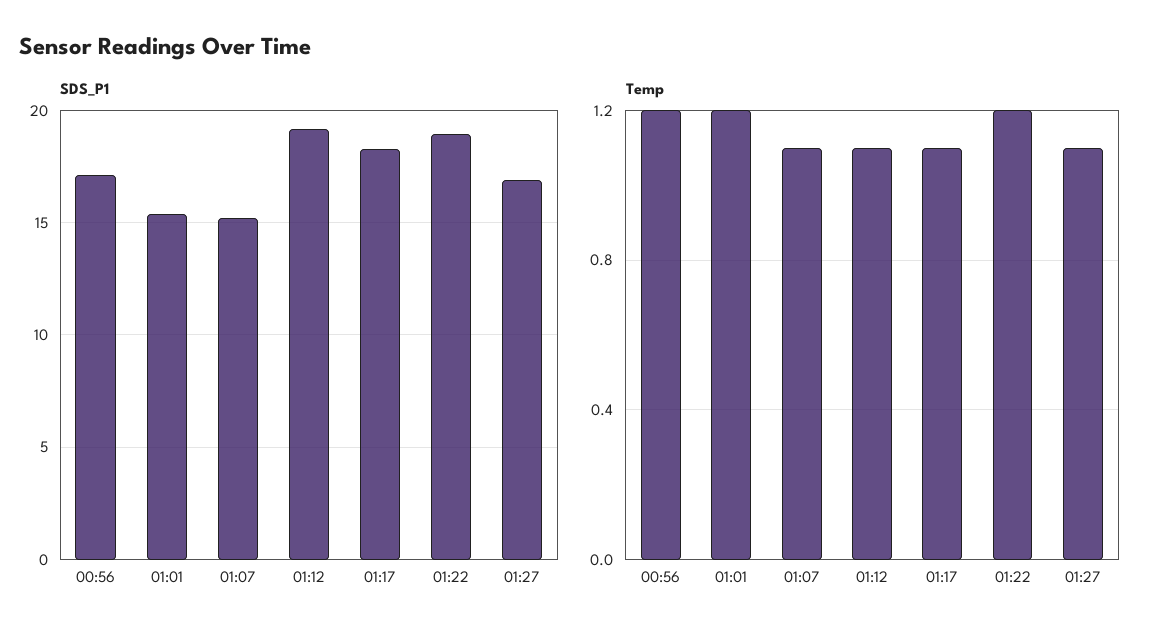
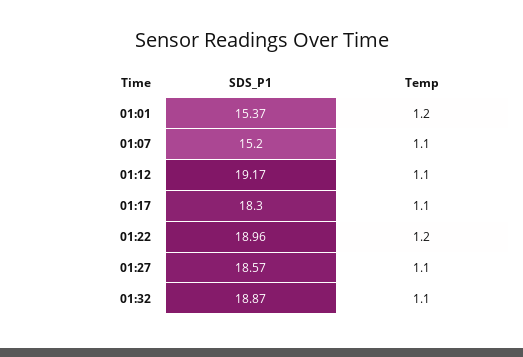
SDS_P1, 00:56: 17 -> none
SDS_P1, 01:27: 17 -> 18.57
Temp, 00:56: 1.2 -> none
SDS_P1, 01:32: none -> 18.87
Temp, 01:32: none -> 1.1

